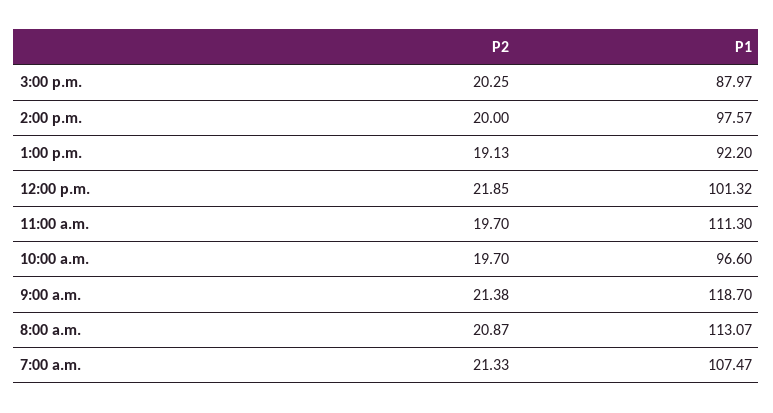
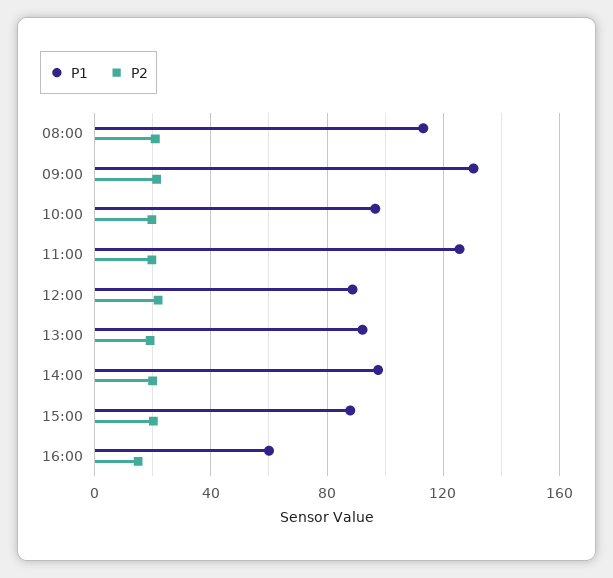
P1, 12:00 p.m.: 101.32 -> 90
P1, 11:00 a.m.: 111.3 -> 125
P1, 9:00 a.m.: 118.7 -> 130
P2, 7:00 a.m.: 21.33 -> none
P1, 7:00 a.m.: 107.47 -> none
P1, 16:00: none -> 60
P2, 16:00: none -> 15

